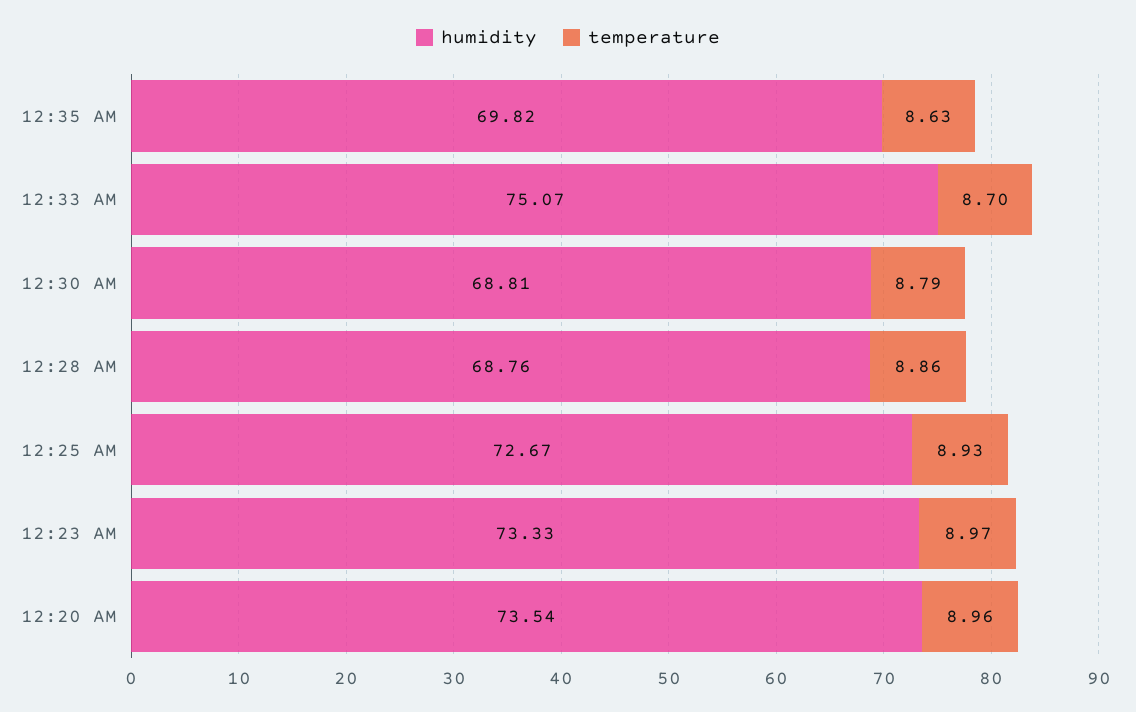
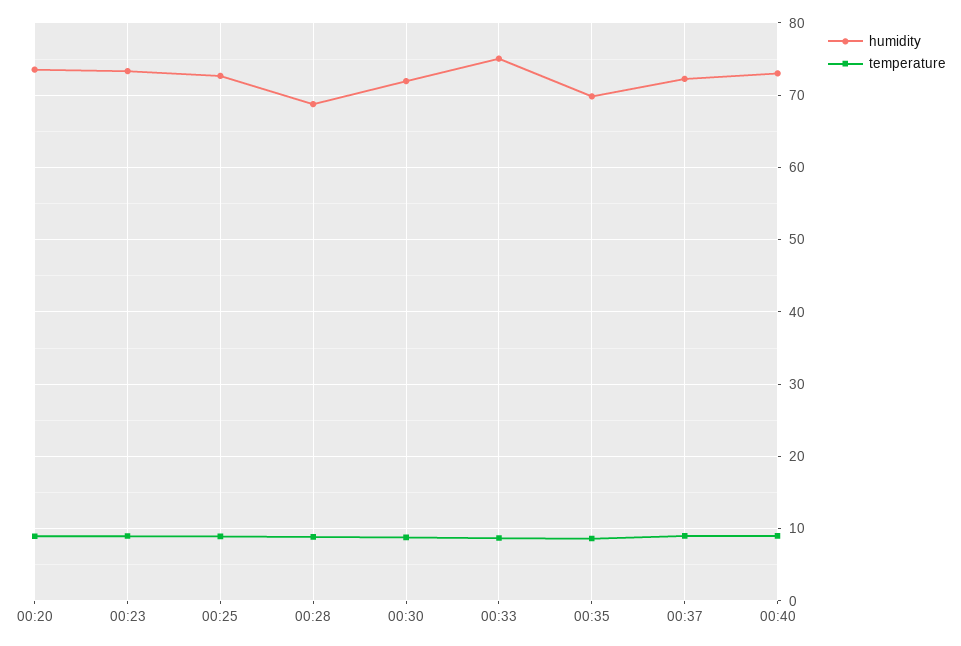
humidity, 12:30 AM: 68.81 -> 72
humidity, 00:37: none -> 72
temperature, 00:37: none -> 9
humidity, 00:40: none -> 73
temperature, 00:40: none -> 9

